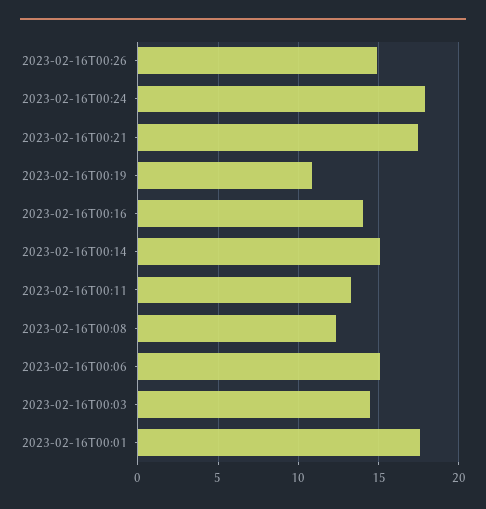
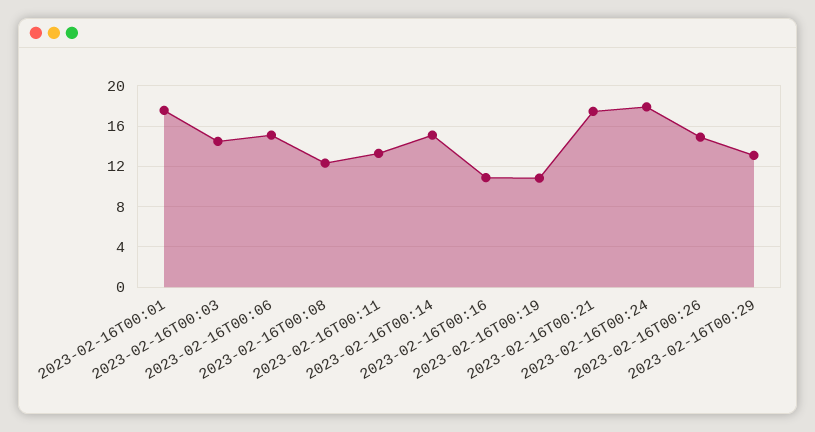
2023-02-16T00:16: 14 -> 11
2023-02-16T00:29: none -> 13

